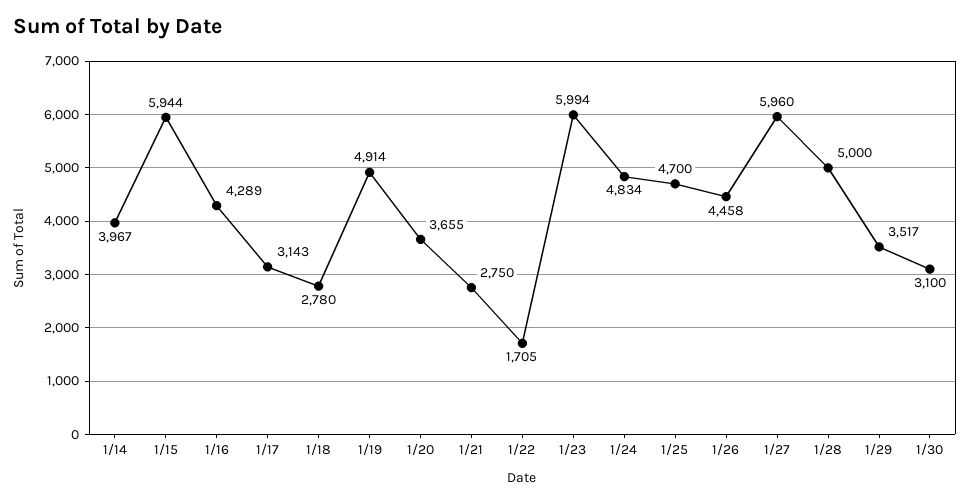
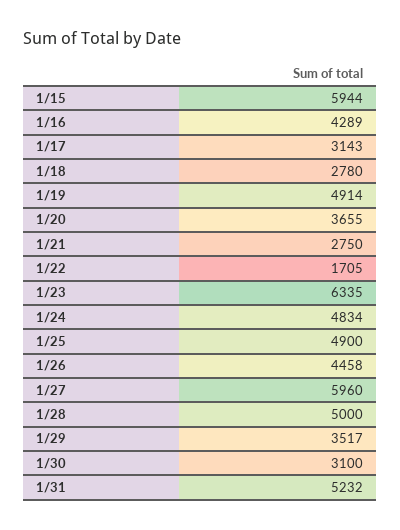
1/14: 3967 -> none
1/23: 5994 -> 6335
1/25: 4700 -> 4900
1/31: none -> 5232

